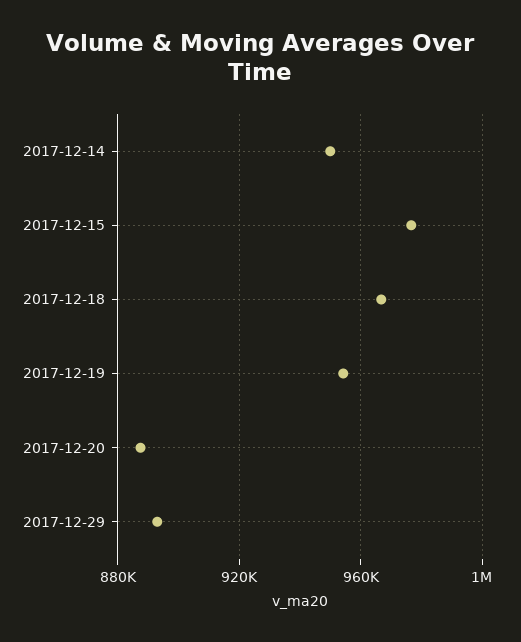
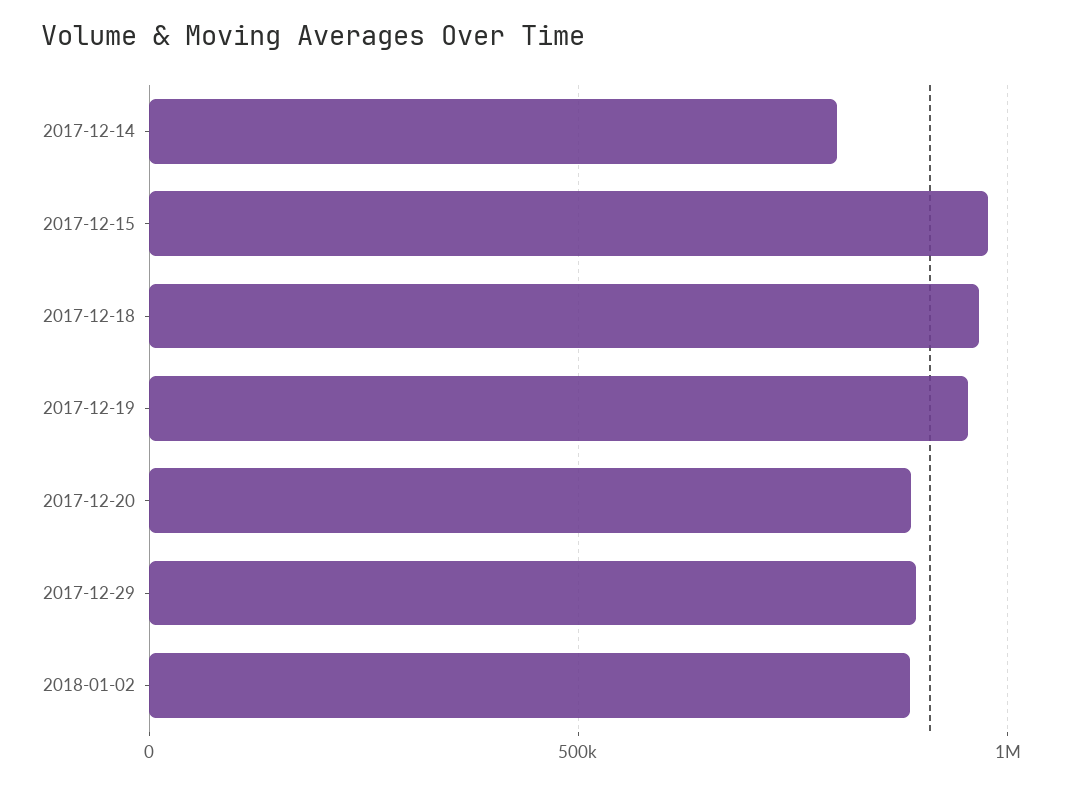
2017-12-14: 950000 -> 800000
2018-01-02: none -> 900000

